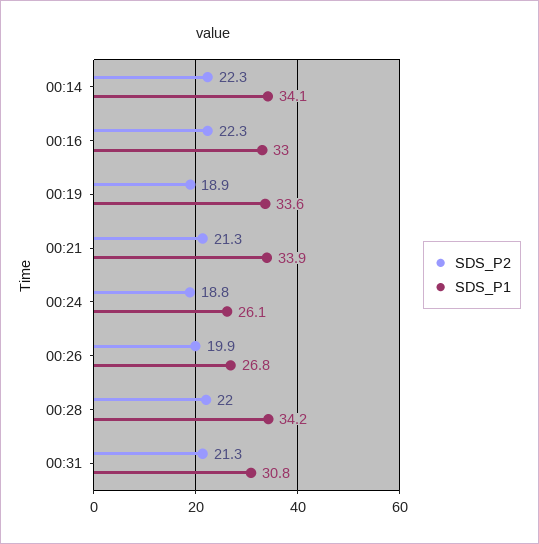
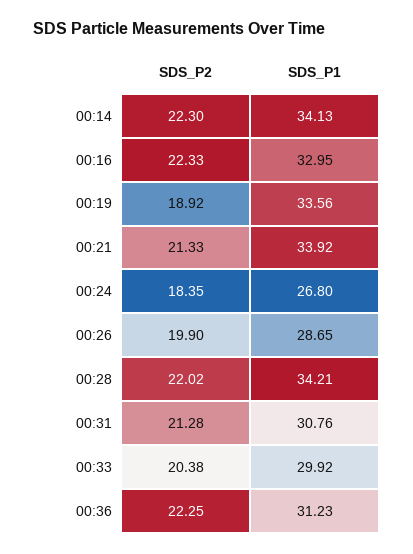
SDS_P2, 00:24: 18.8 -> 18.35
SDS_P1, 00:24: 26.1 -> 26.8
SDS_P1, 00:26: 26.8 -> 28.65
SDS_P2, 00:33: none -> 20.38
SDS_P1, 00:33: none -> 29.92
SDS_P2, 00:36: none -> 22.25
SDS_P1, 00:36: none -> 31.23

